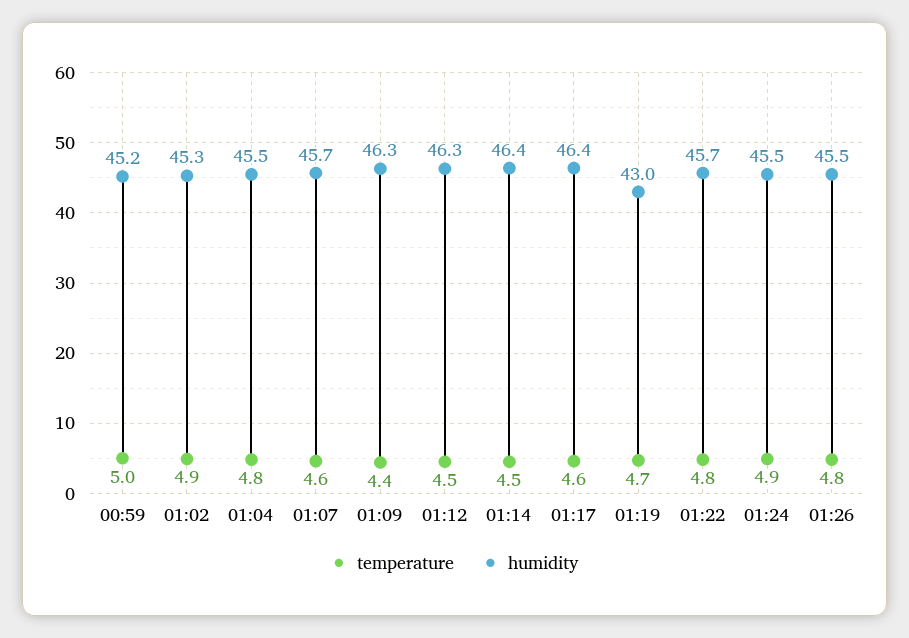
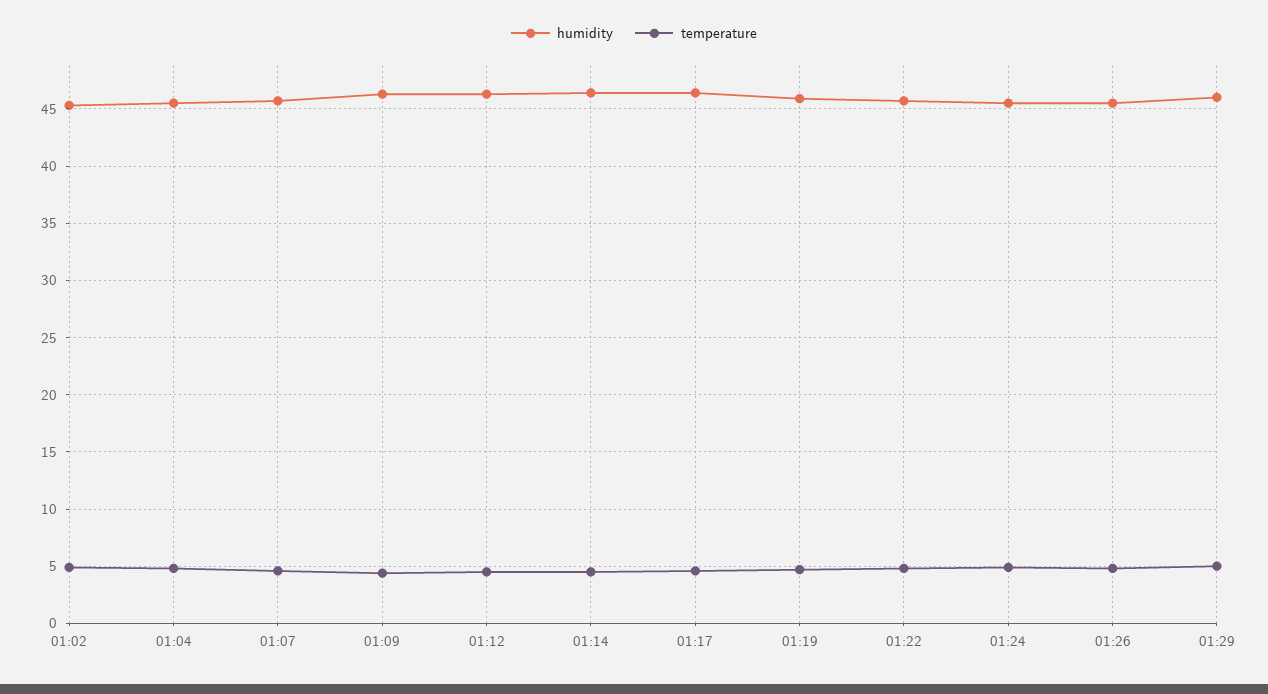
temperature, 00:59: 5 -> none
humidity, 00:59: 45.2 -> none
humidity, 01:19: 43 -> 46
humidity, 01:29: none -> 46
temperature, 01:29: none -> 5

